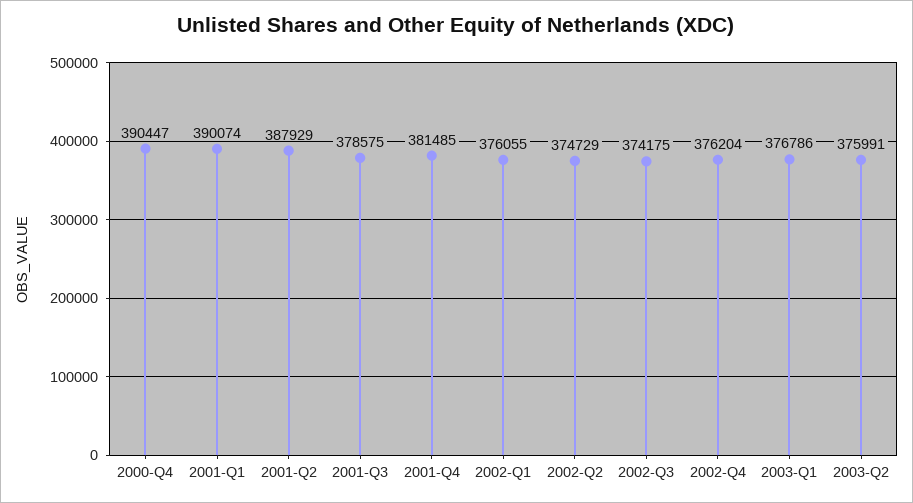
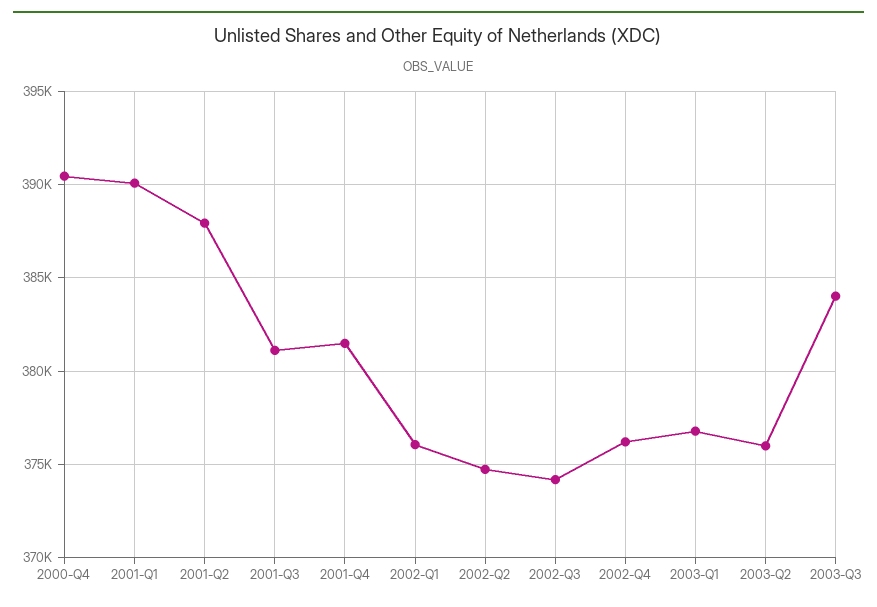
2001-Q3: 378575 -> 381000
2003-Q3: none -> 384000

